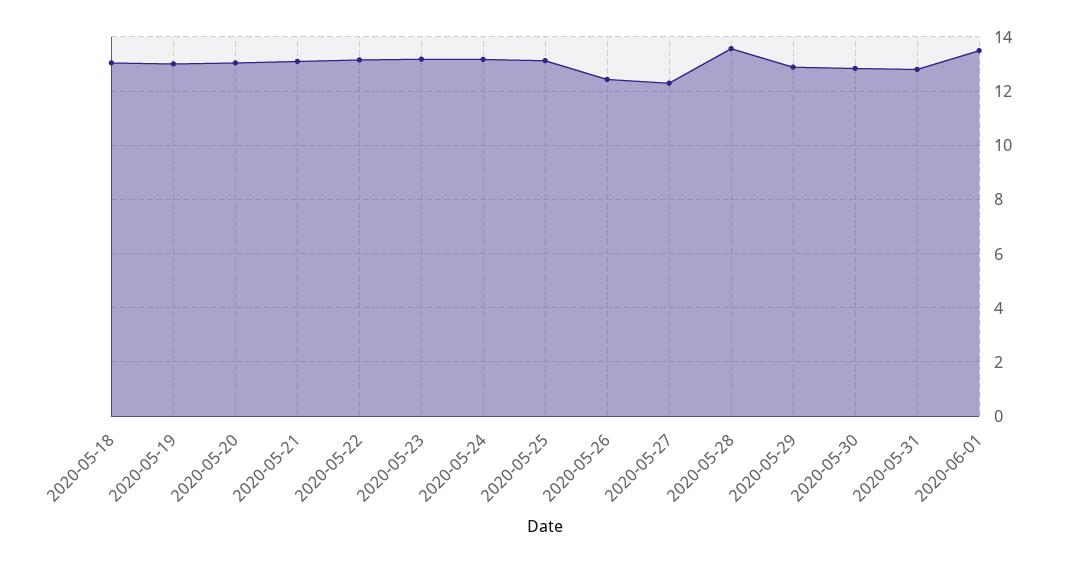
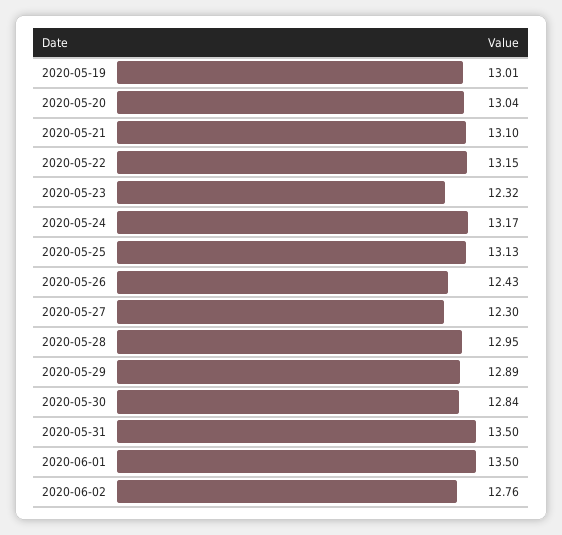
2020-05-18: 13 -> none
2020-05-23: 13.25 -> 12.32
2020-05-28: 13.5 -> 12.95
2020-05-31: 12.75 -> 13.5
2020-06-02: none -> 12.76

